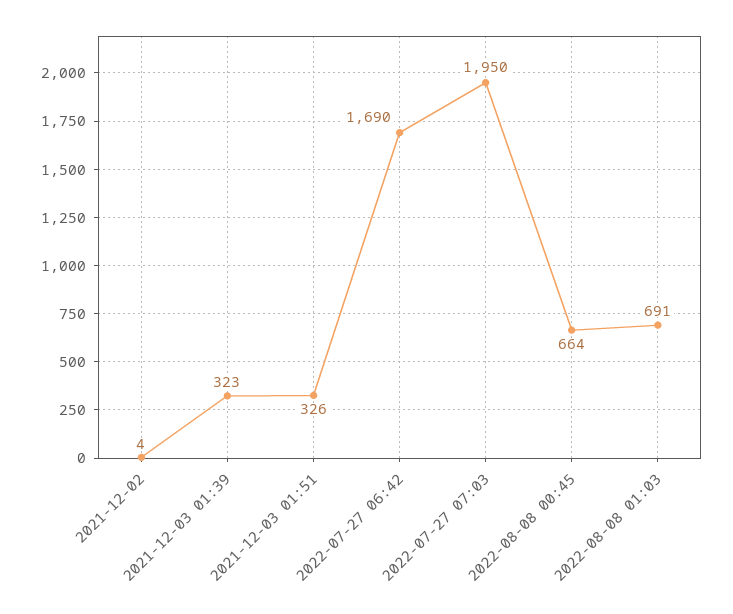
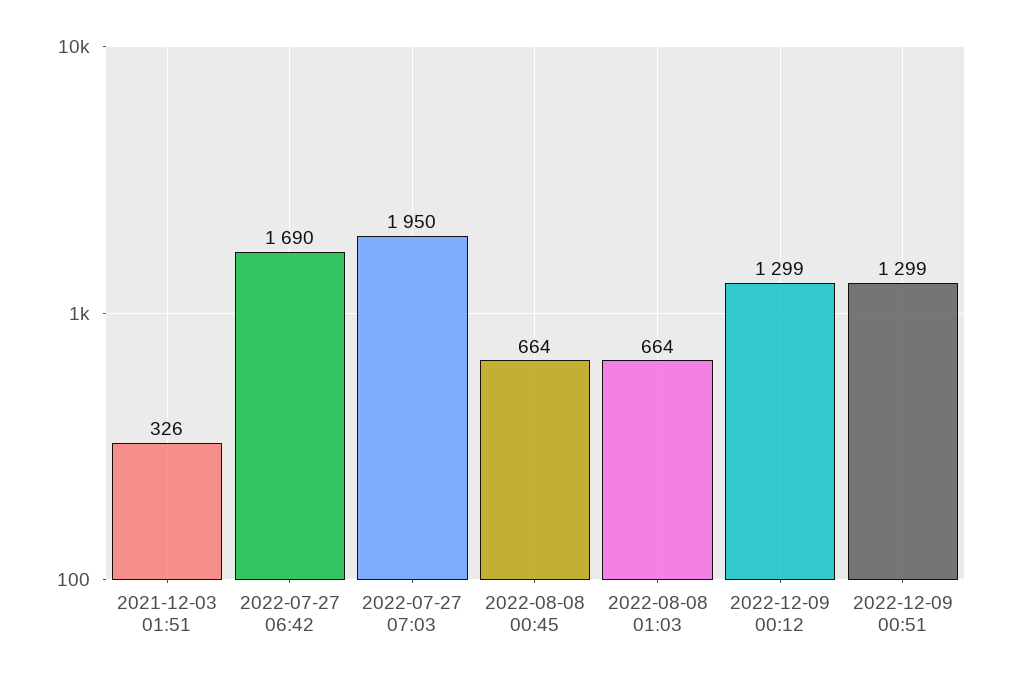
2021-12-02: 4 -> none
2021-12-03 01:39: 323 -> none
2022-08-08 01:03: 691 -> 664
2022-12-09 00:12: none -> 1299
2022-12-09 00:51: none -> 1299

